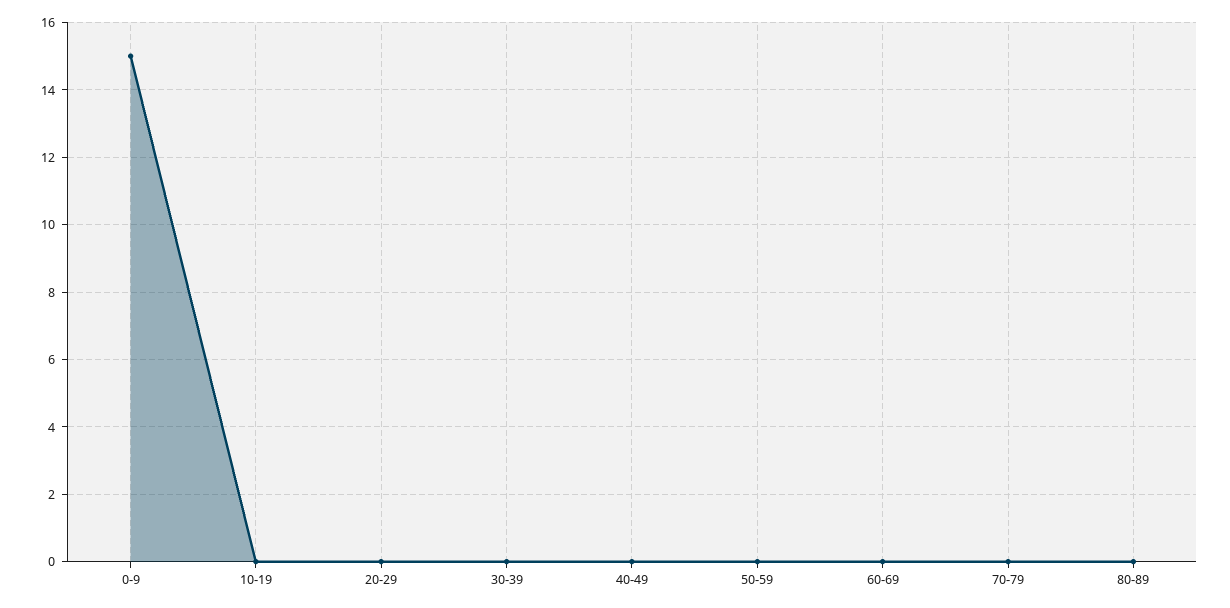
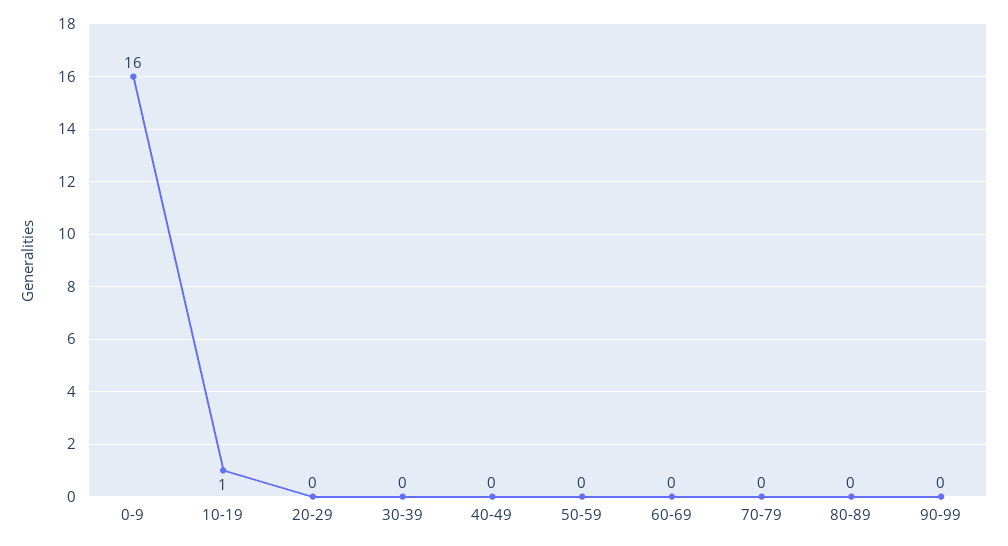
0-9: 15 -> 16
10-19: 0 -> 1
90-99: none -> 0

